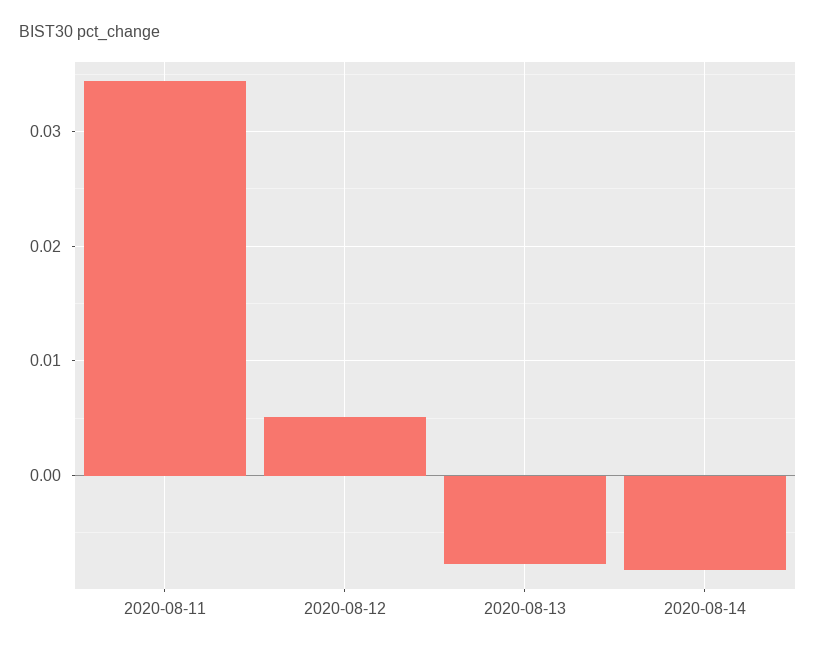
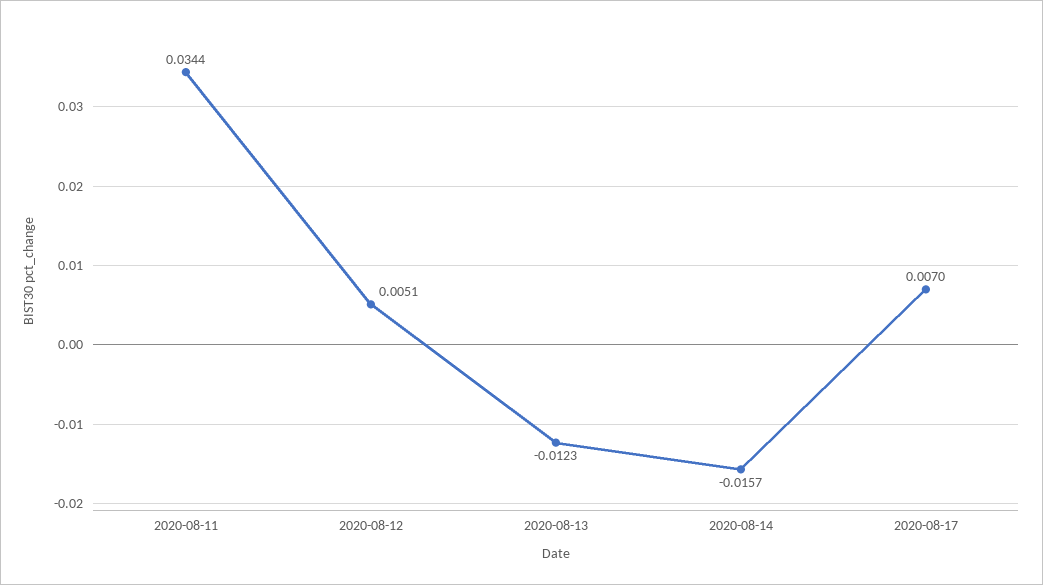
2020-08-13: -0.008 -> -0.0123
2020-08-14: -0.008 -> -0.0157
2020-08-17: none -> 0.007

